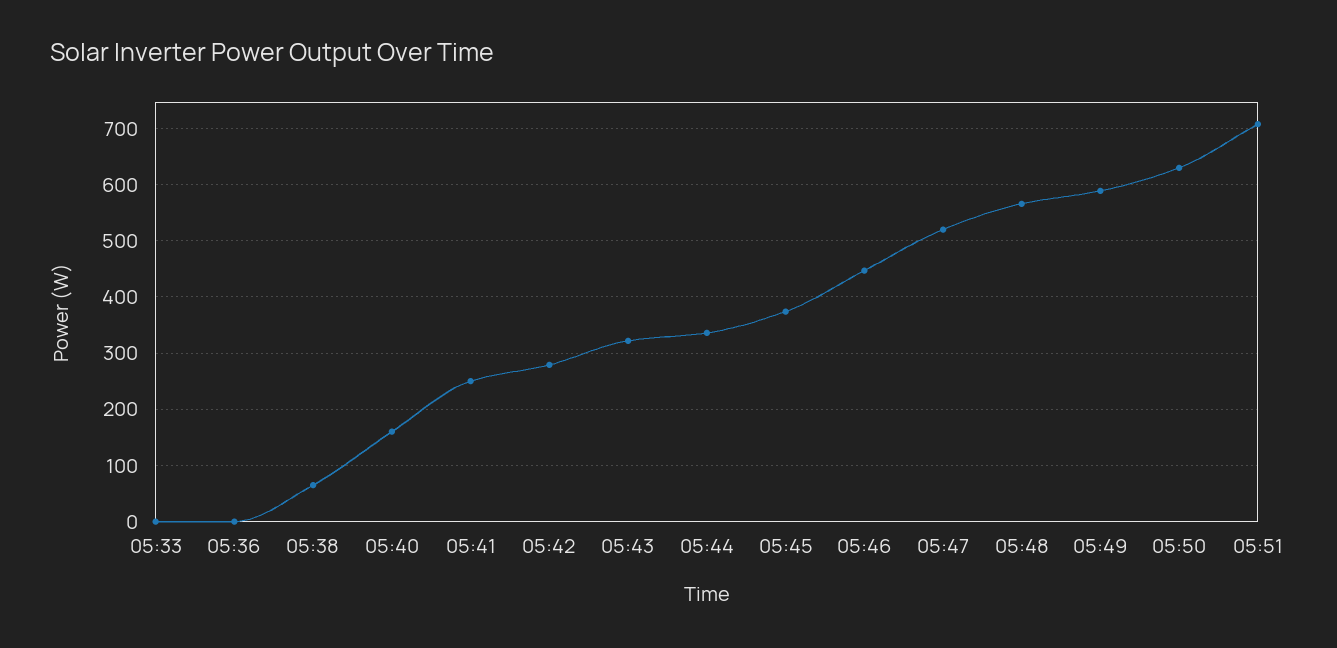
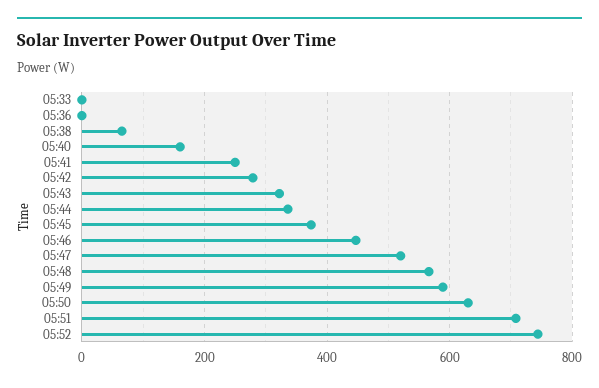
05:52: none -> 740

